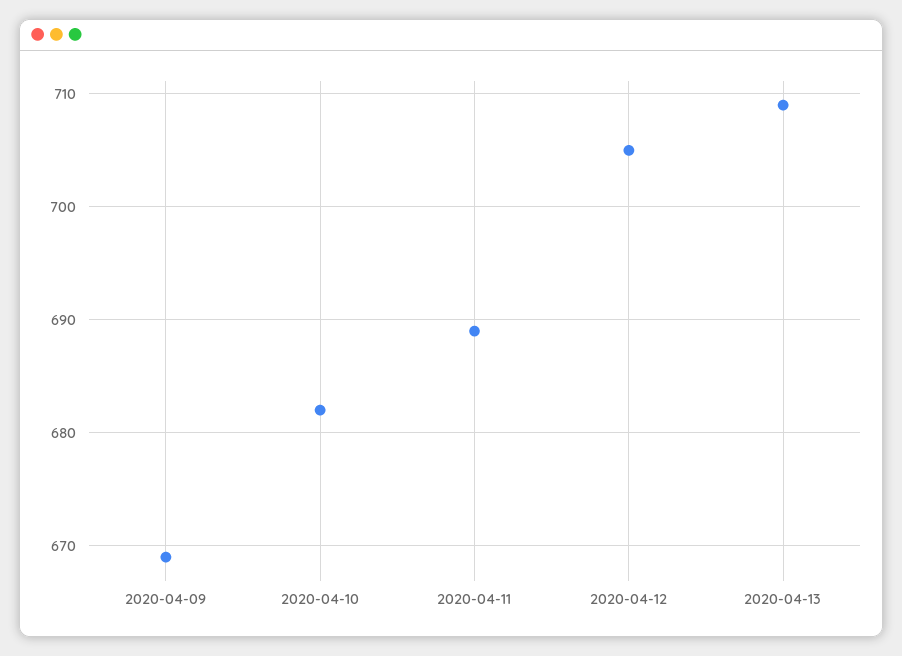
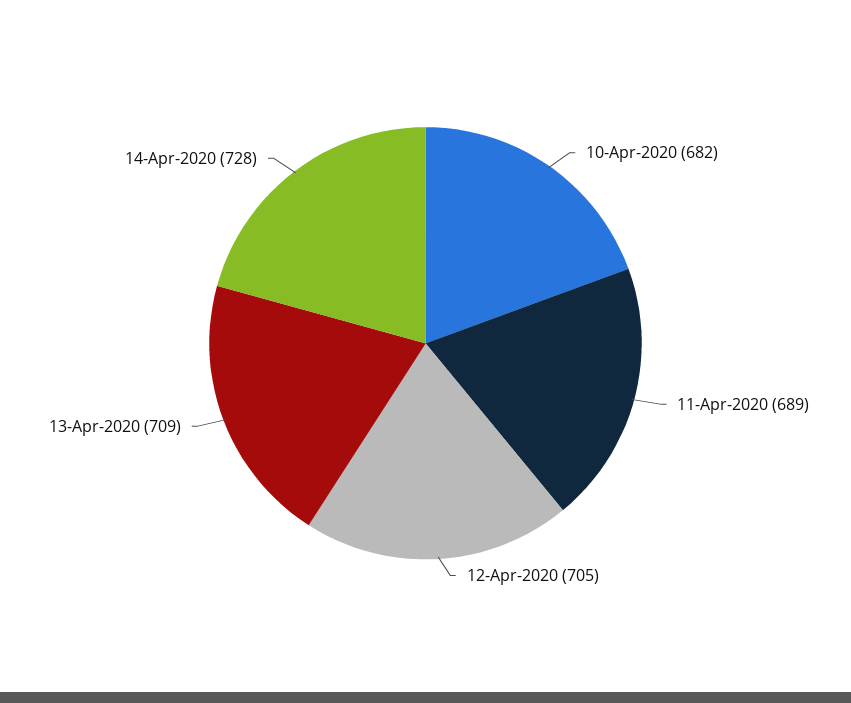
2020-04-09: 669 -> none
14-Apr-2020: none -> 728

